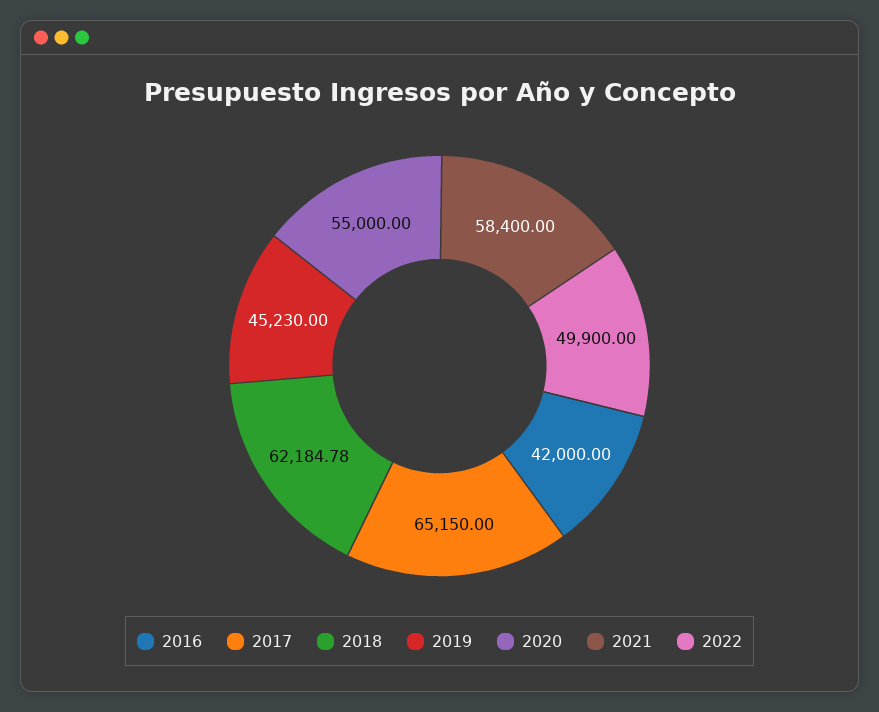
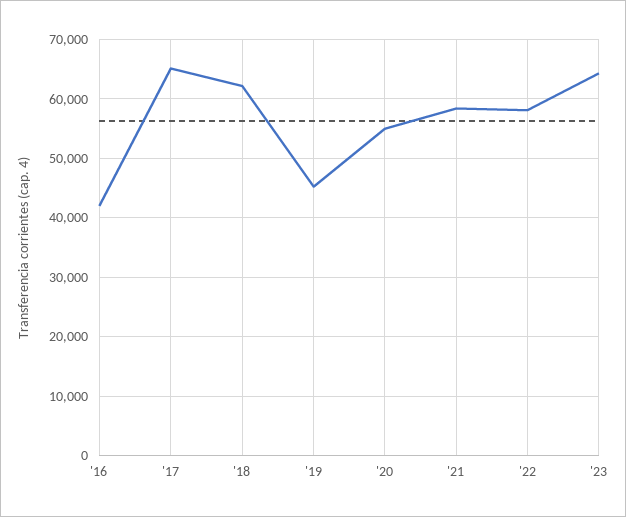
2022: 49900 -> 58000
'23: none -> 64000

